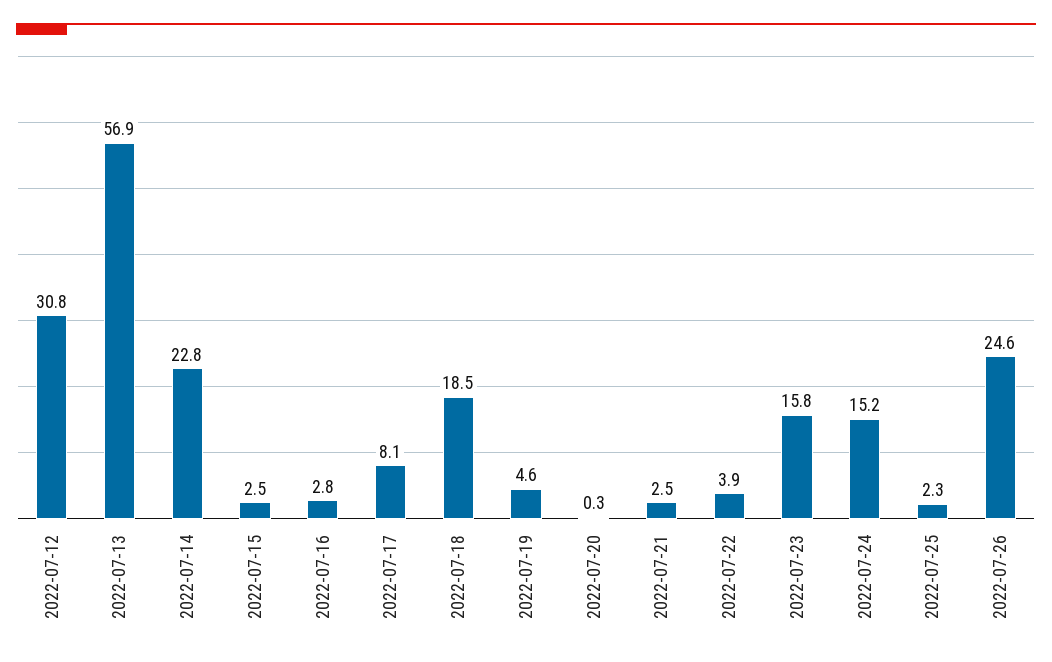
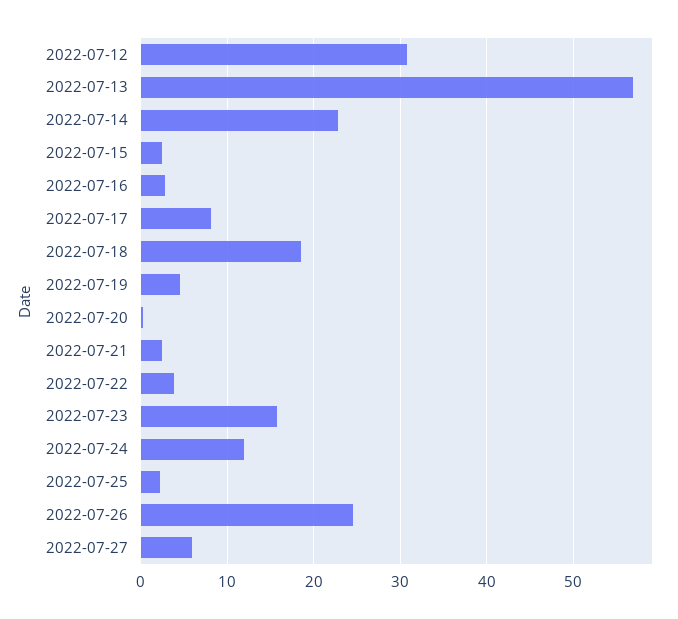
2022-07-24: 15.2 -> 12
2022-07-27: none -> 6

